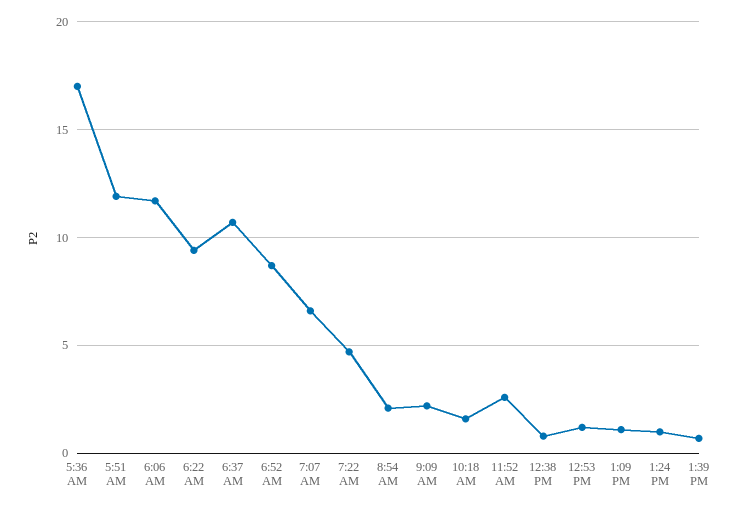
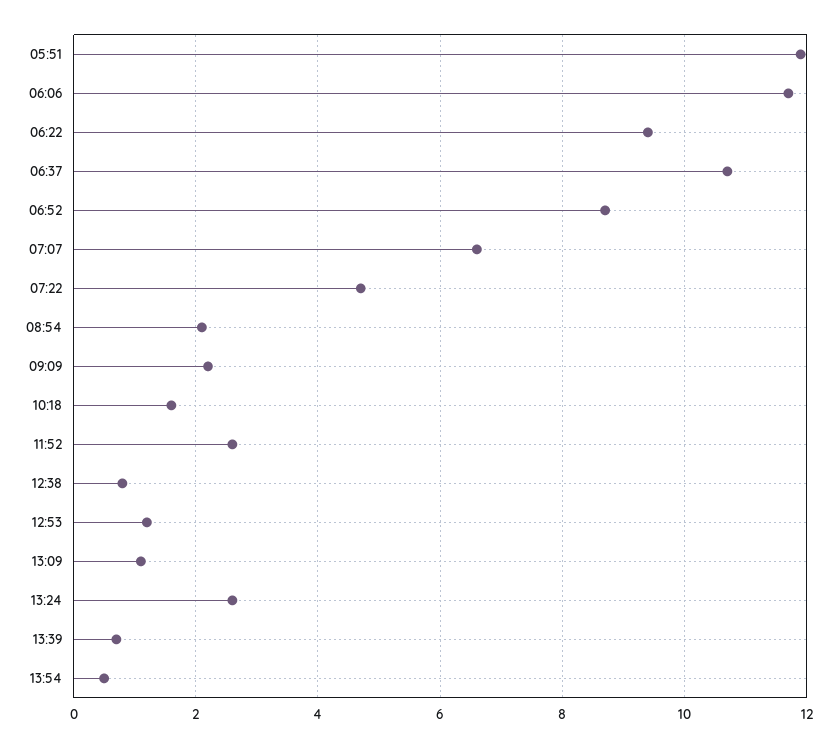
5:36 AM: 17 -> none
1:24 PM: 1 -> 2.5
13:54: none -> 0.5

